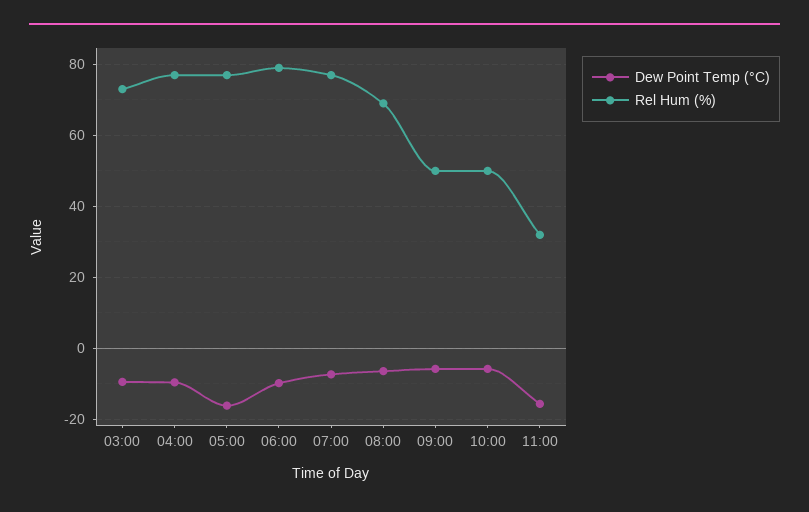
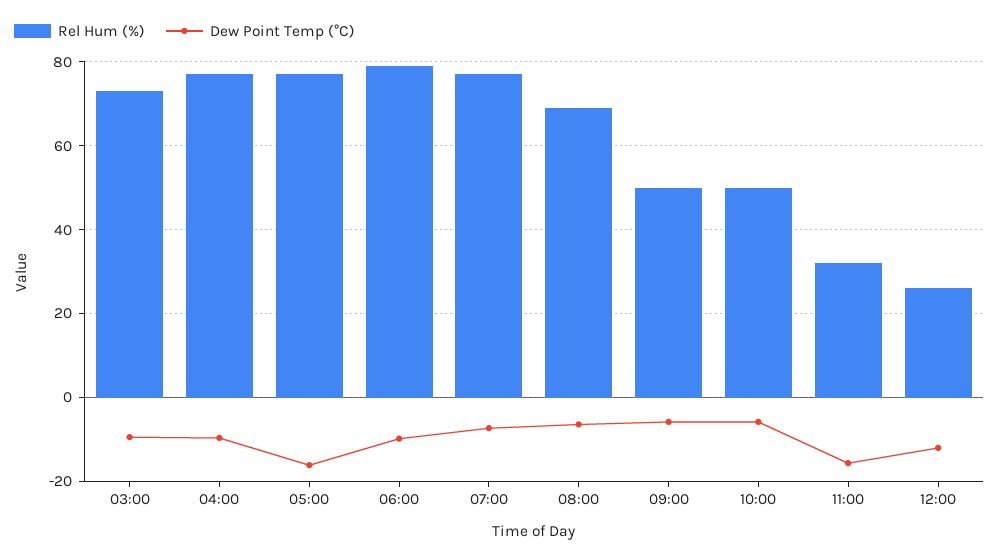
Rel Hum (%), 12:00: none -> 26
Dew Point Temp (°C), 12:00: none -> -12

